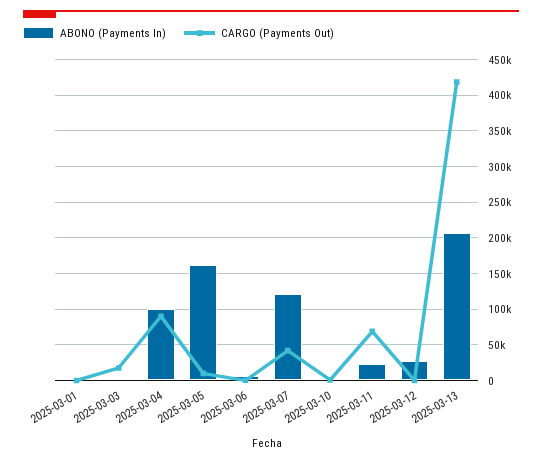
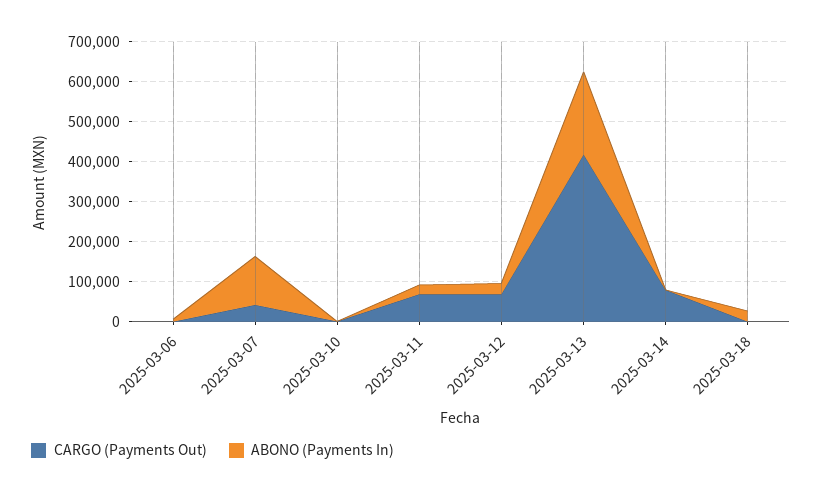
ABONO (Payments In), 2025-03-01: 0 -> none
CARGO (Payments Out), 2025-03-01: 0 -> none
ABONO (Payments In), 2025-03-03: 0 -> none
CARGO (Payments Out), 2025-03-03: 20000 -> none
ABONO (Payments In), 2025-03-04: 100000 -> none
CARGO (Payments Out), 2025-03-04: 90000 -> none
ABONO (Payments In), 2025-03-05: 160000 -> none
CARGO (Payments Out), 2025-03-05: 10000 -> none
CARGO (Payments Out), 2025-03-12: 0 -> 75000
CARGO (Payments Out), 2025-03-14: none -> 75000
ABONO (Payments In), 2025-03-14: none -> 0
CARGO (Payments Out), 2025-03-18: none -> 0
ABONO (Payments In), 2025-03-18: none -> 25000

